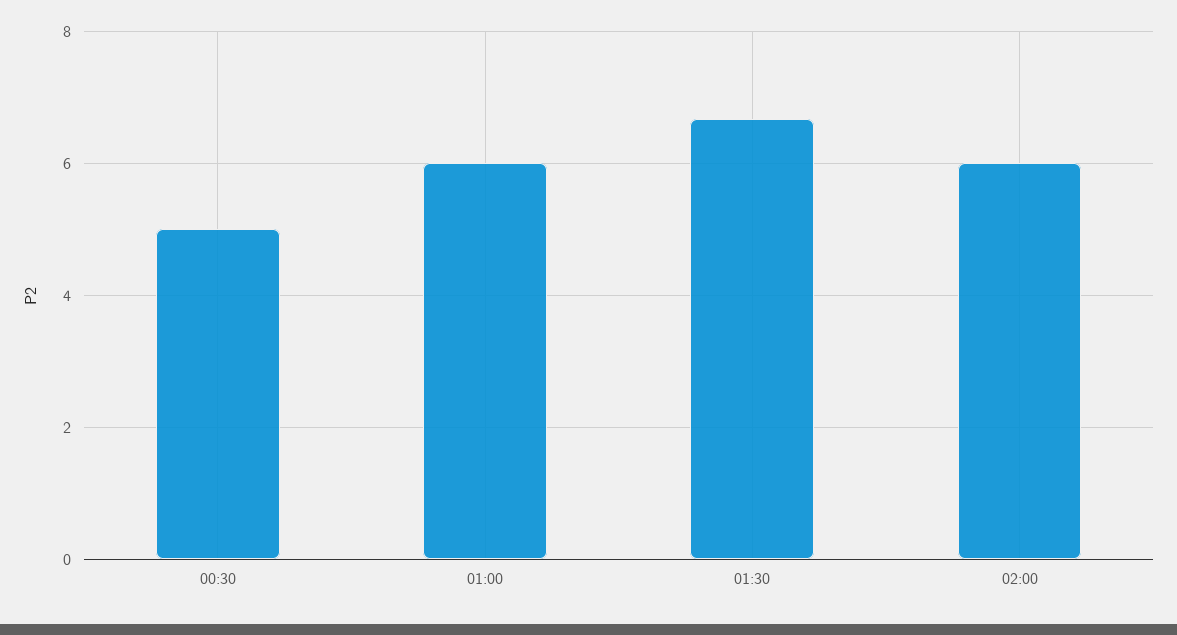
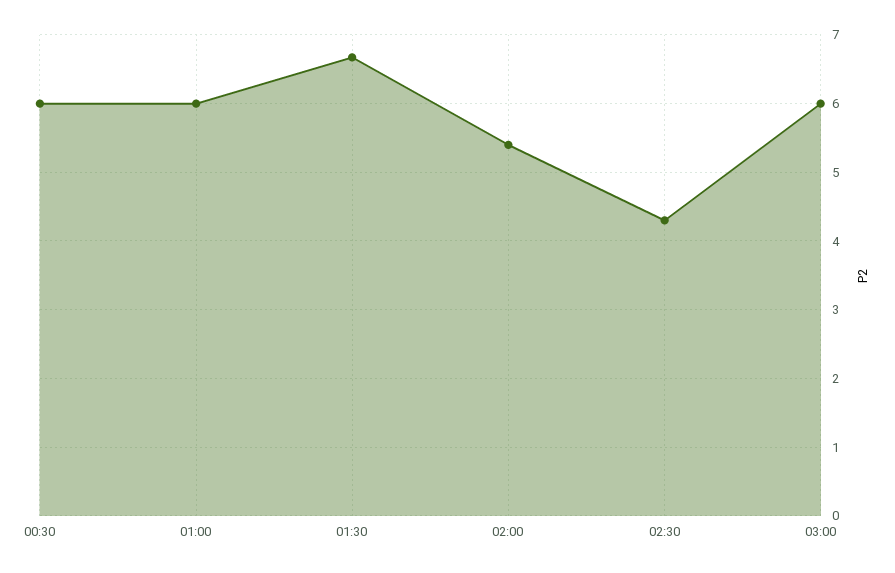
00:30: 5 -> 6
02:00: 6 -> 5.4
02:30: none -> 4.3
03:00: none -> 6

